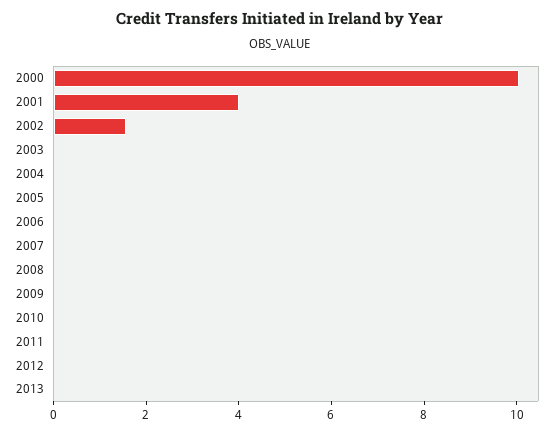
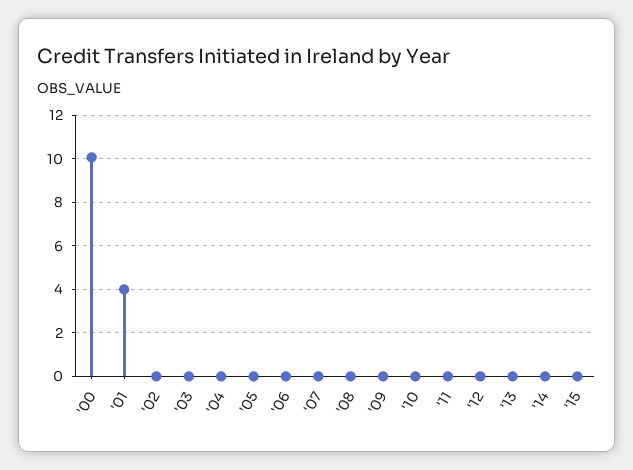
2002: 1.5 -> 0
'14: none -> 0
'15: none -> 0

